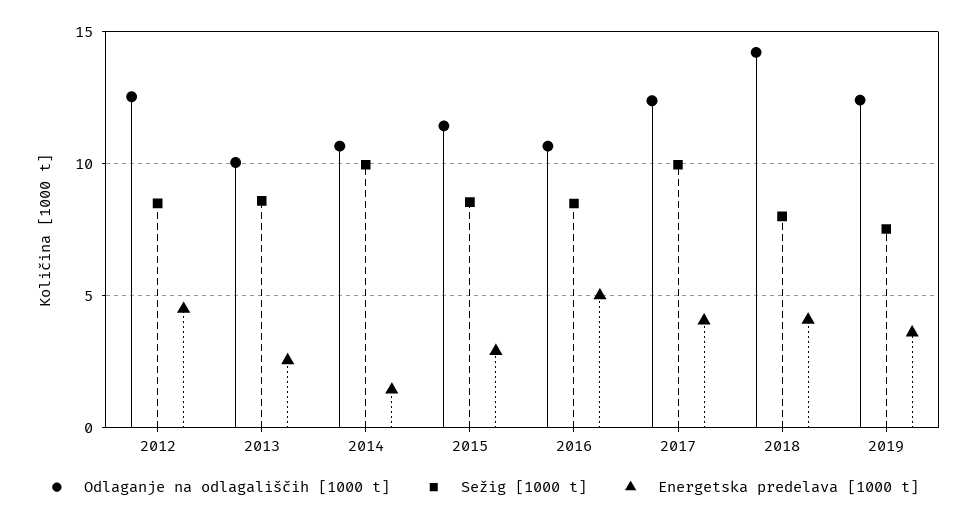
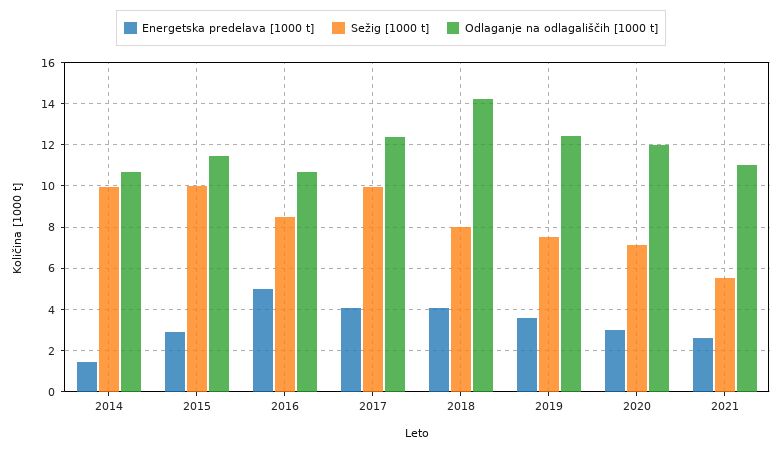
Odlaganje na odlagališčih [1000 t], 2012: 12.5 -> none
Sežig [1000 t], 2012: 8.5 -> none
Energetska predelava [1000 t], 2012: 4.5 -> none
Odlaganje na odlagališčih [1000 t], 2013: 10 -> none
Sežig [1000 t], 2013: 8.5 -> none
Energetska predelava [1000 t], 2013: 2.5 -> none
Sežig [1000 t], 2015: 8.5 -> 10
Energetska predelava [1000 t], 2020: none -> 3
Sežig [1000 t], 2020: none -> 7
Odlaganje na odlagališčih [1000 t], 2020: none -> 12
Energetska predelava [1000 t], 2021: none -> 2.5
Sežig [1000 t], 2021: none -> 5.5
Odlaganje na odlagališčih [1000 t], 2021: none -> 11

